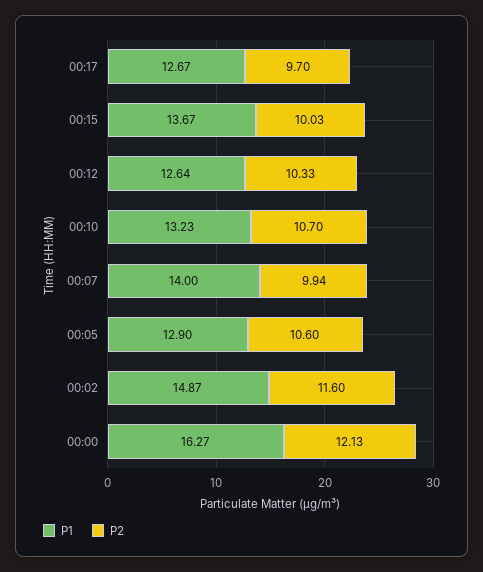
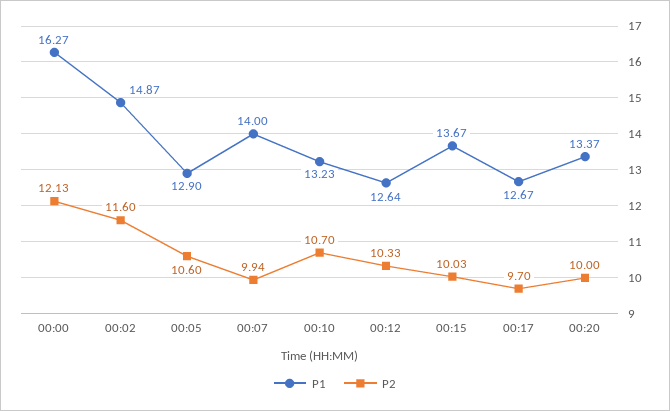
P1, 00:20: none -> 13.37
P2, 00:20: none -> 10

